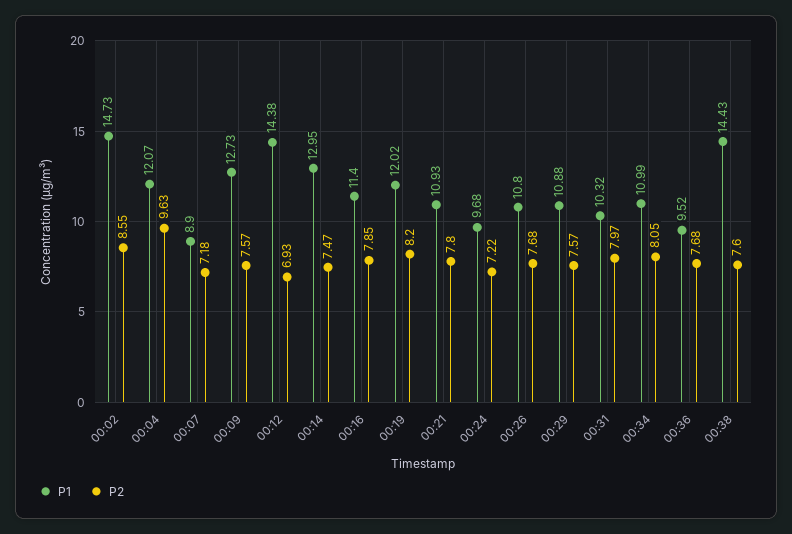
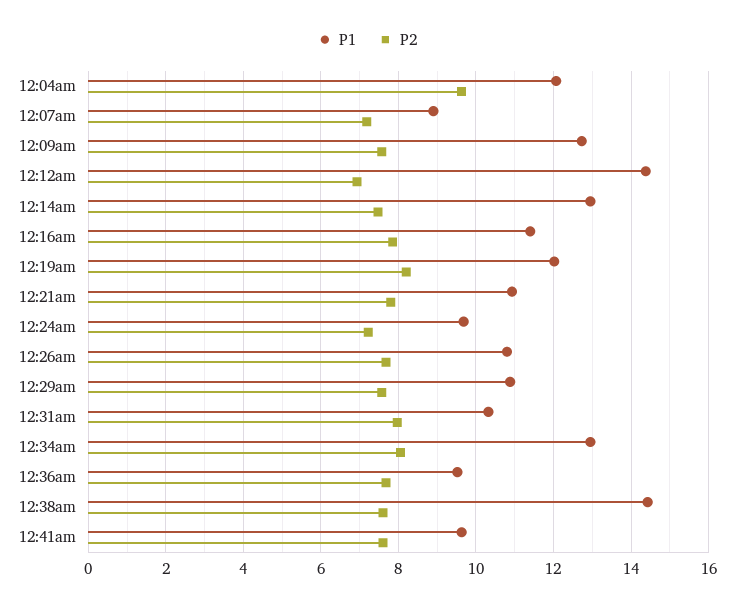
P1, 00:02: 14.73 -> none
P2, 00:02: 8.55 -> none
P1, 00:34: 10.99 -> 13
P1, 12:41am: none -> 9.6
P2, 12:41am: none -> 7.6

